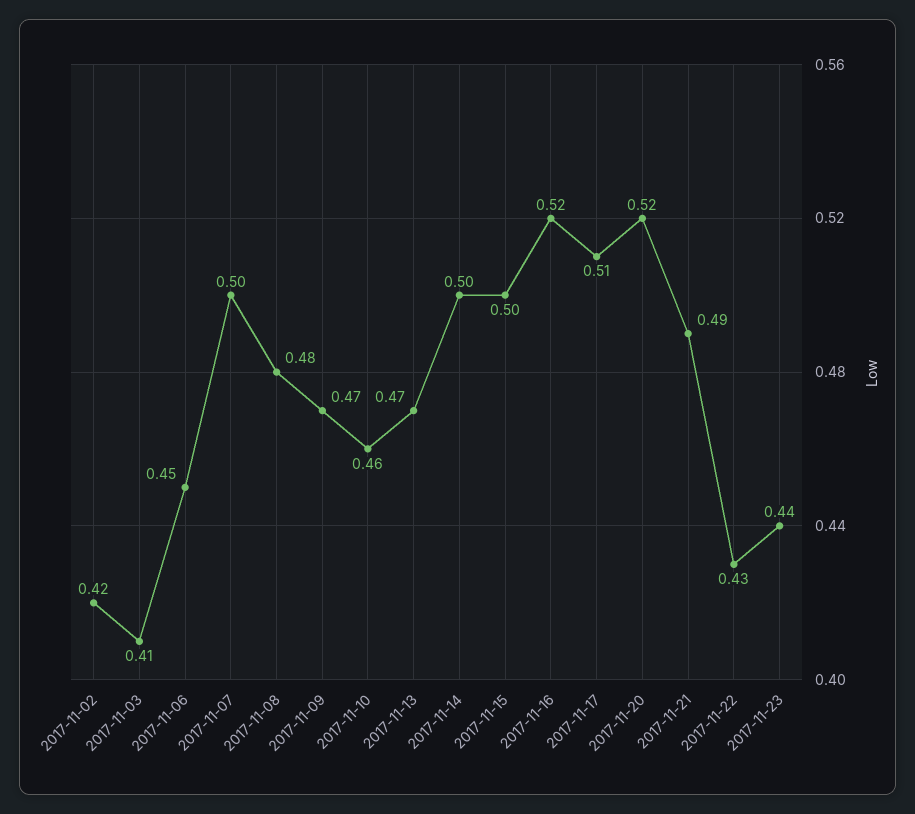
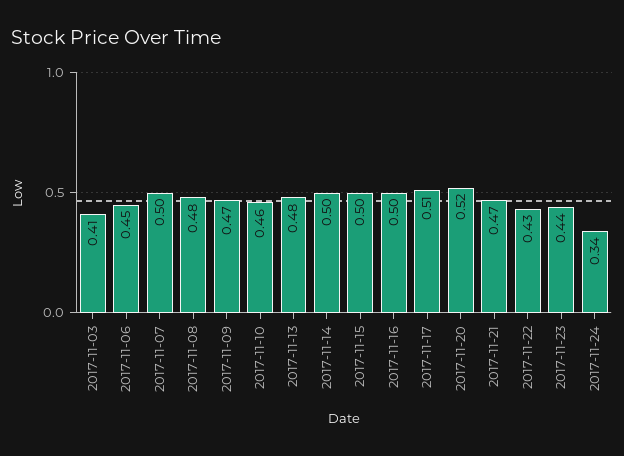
2017-11-02: 0.42 -> none
2017-11-13: 0.47 -> 0.48
2017-11-16: 0.52 -> 0.5
2017-11-21: 0.49 -> 0.47
2017-11-24: none -> 0.34

